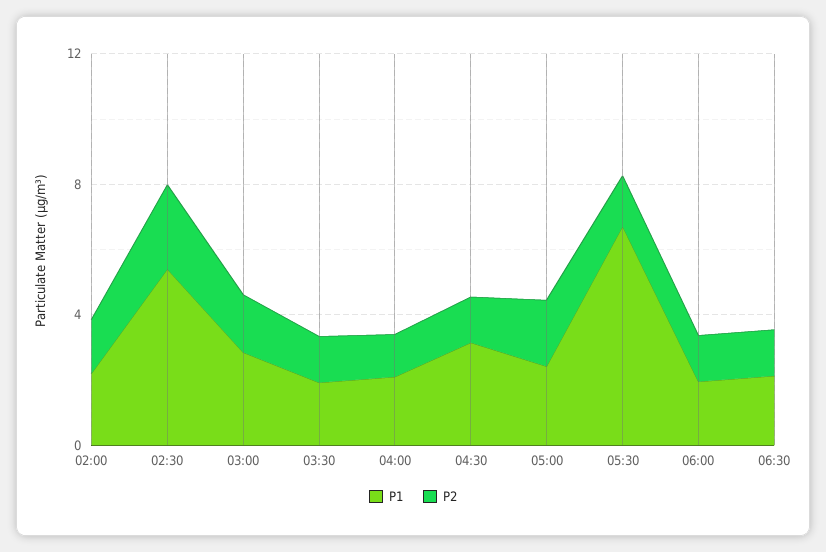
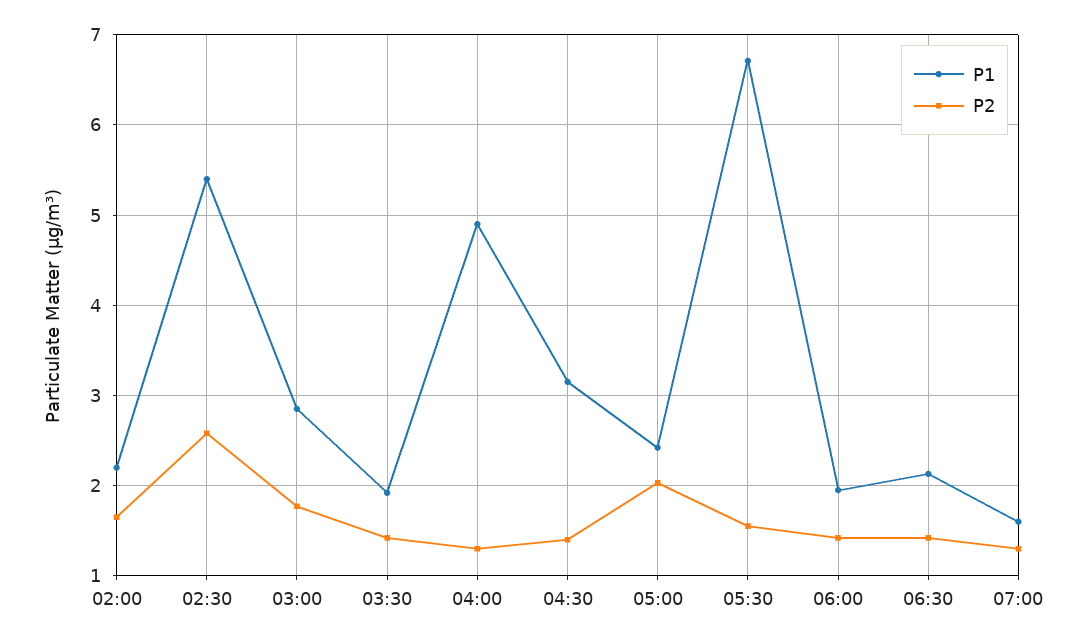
P1, 04:00: 2 -> 4.9
P1, 07:00: none -> 1.6
P2, 07:00: none -> 1.3

